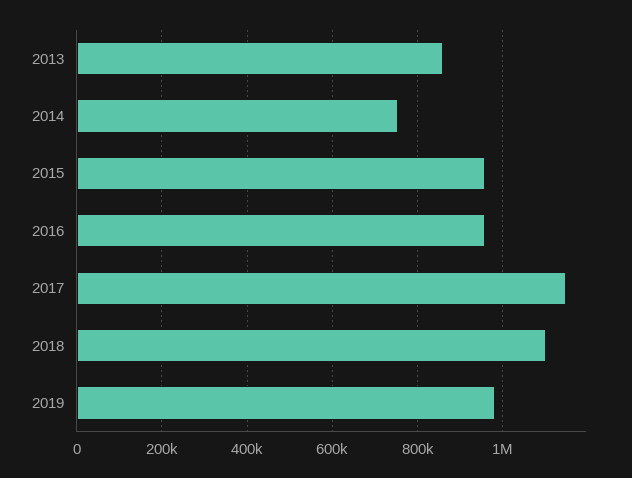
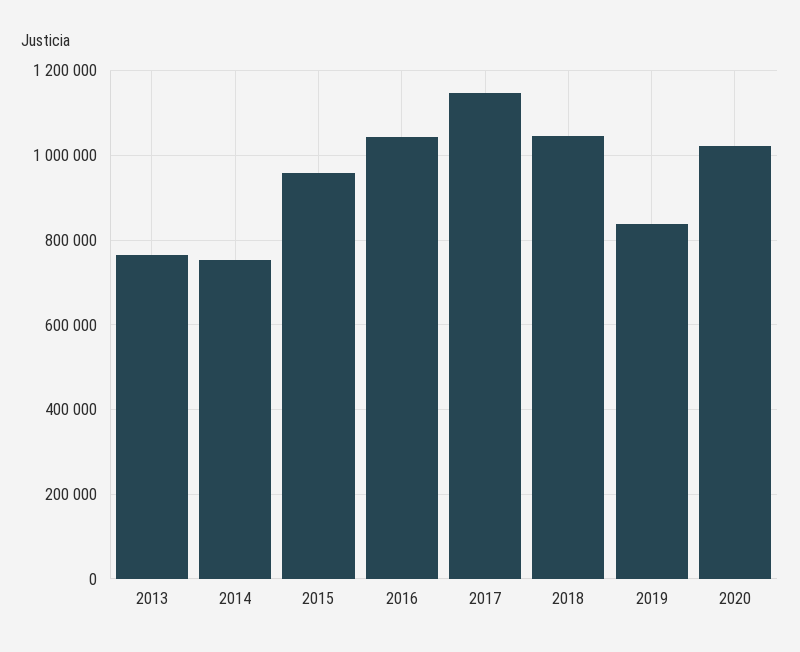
2013: 860000 -> 760000
2016: 960000 -> 1040000
2018: 1100000 -> 1040000
2019: 980000 -> 840000
2020: none -> 1020000

